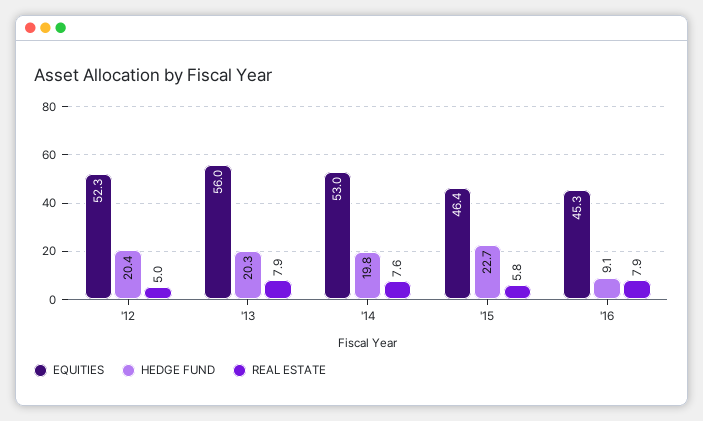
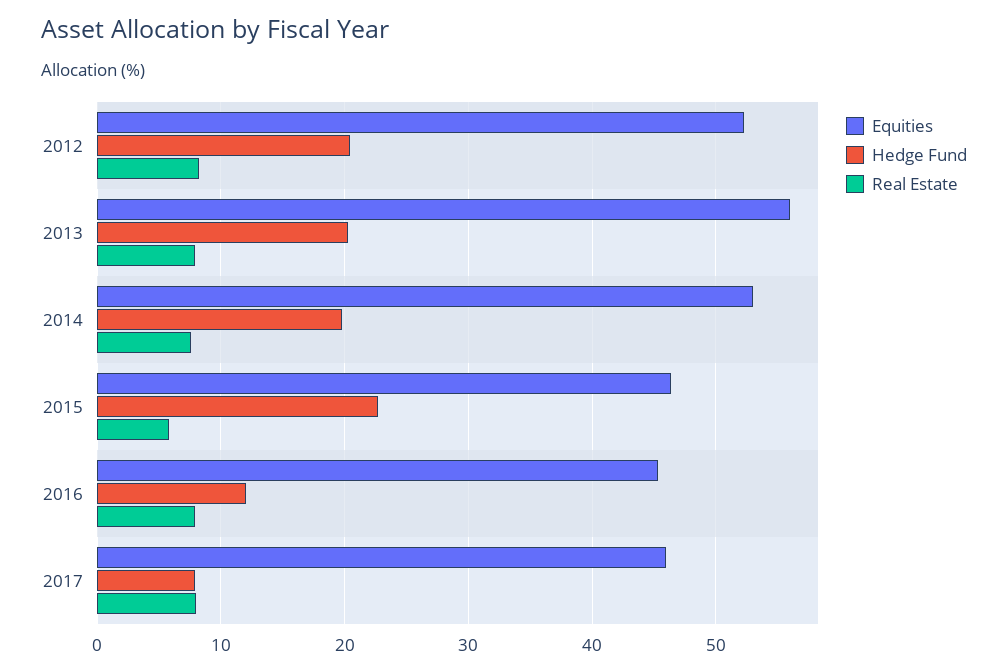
REAL ESTATE, '12: 5 -> 8
HEDGE FUND, '16: 9.1 -> 12
EQUITIES, 2017: none -> 46
HEDGE FUND, 2017: none -> 8
REAL ESTATE, 2017: none -> 8

